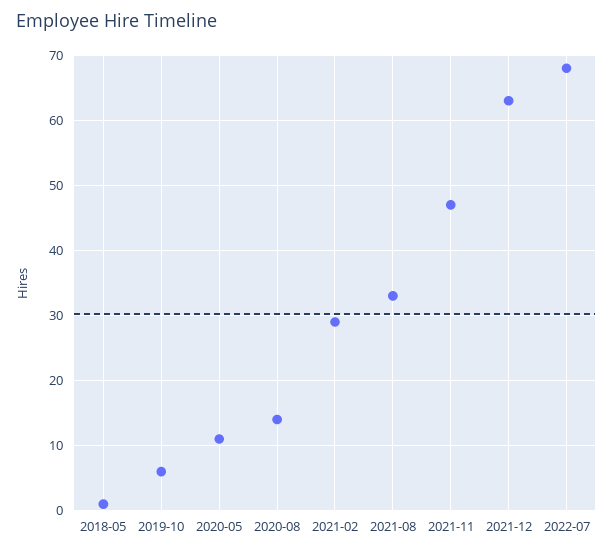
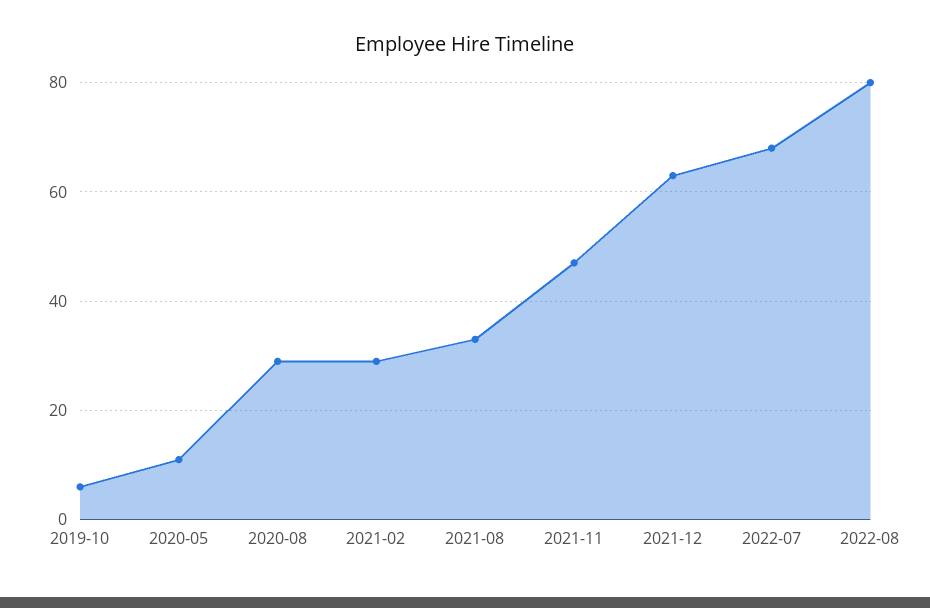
2018-05: 1 -> none
2020-08: 14 -> 30
2022-08: none -> 80

